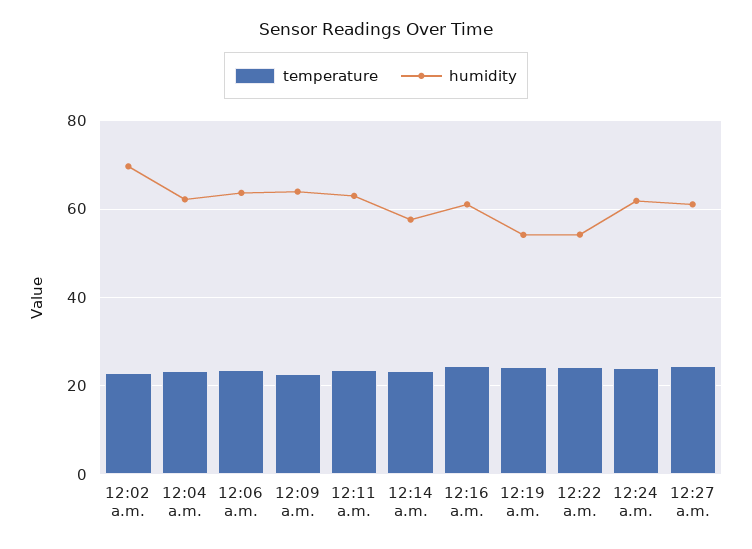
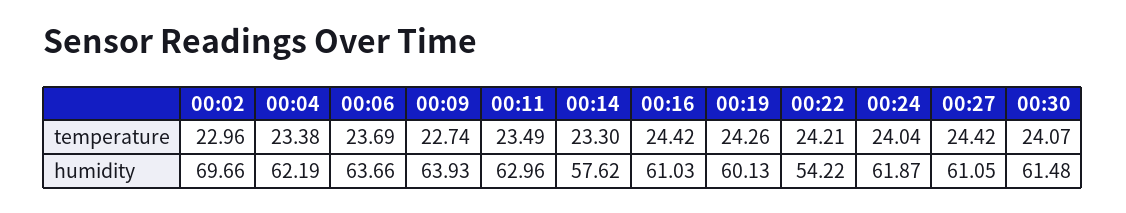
humidity, 12:19 a.m.: 54 -> 60.13
temperature, 00:30: none -> 24.07
humidity, 00:30: none -> 61.48

